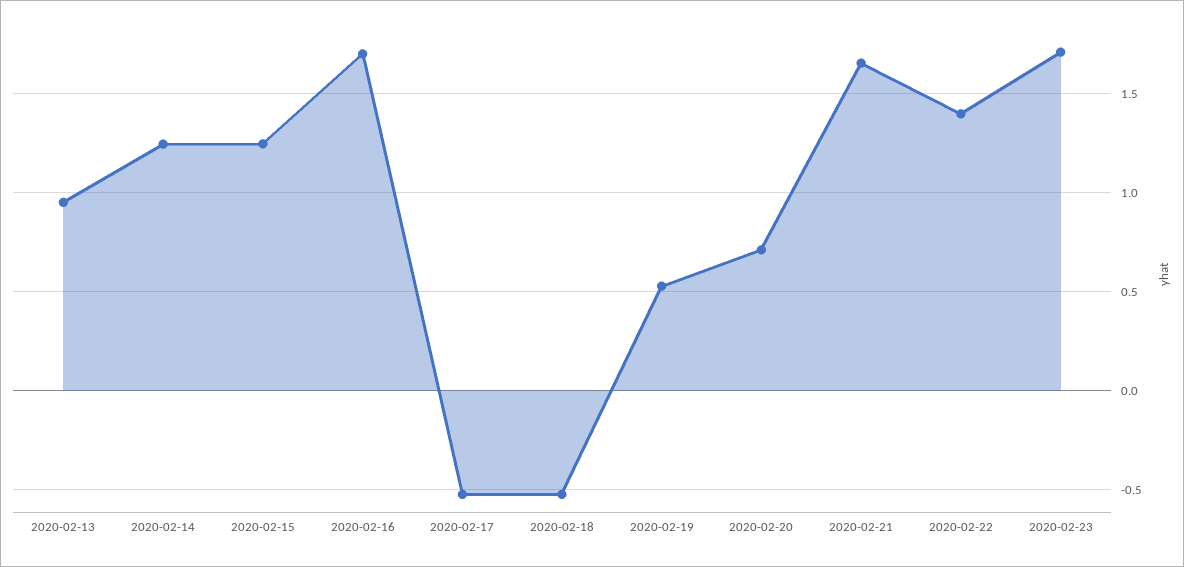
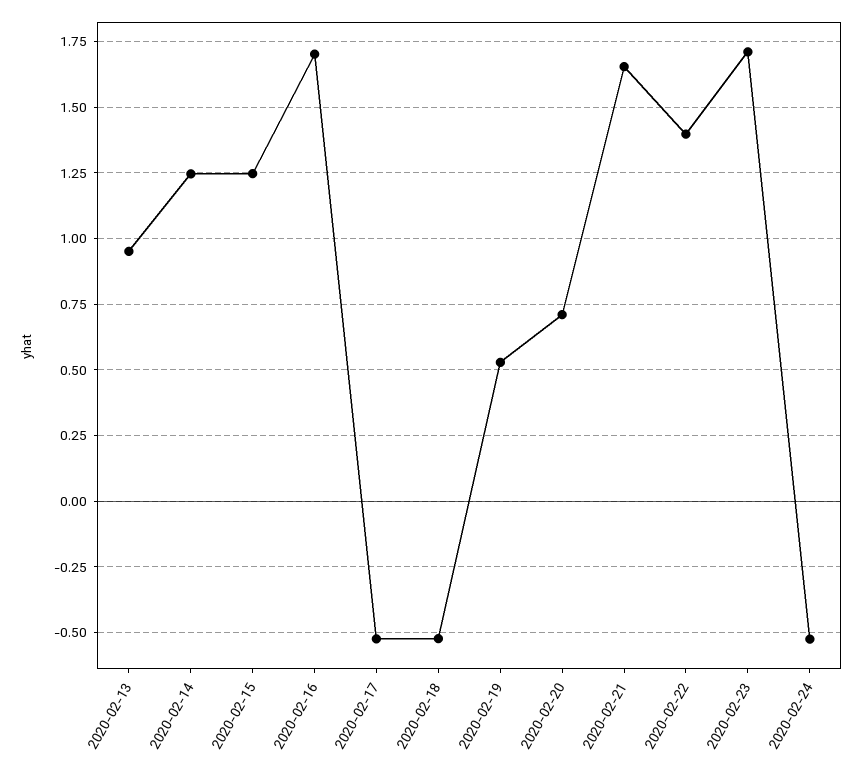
2020-02-24: none -> -0.525

